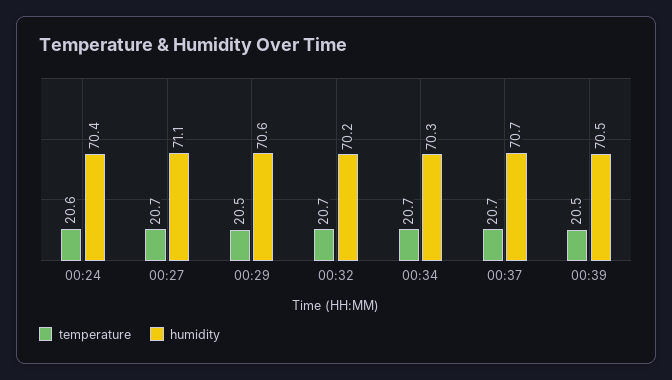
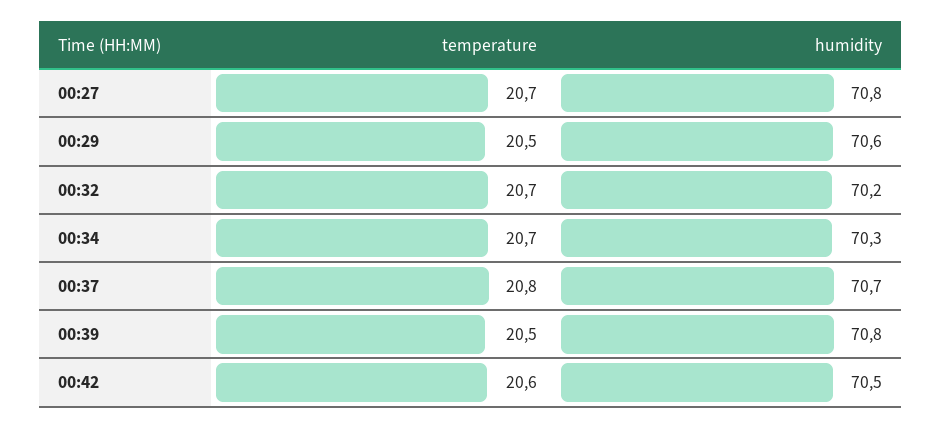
temperature, 00:24: 20.6 -> none
humidity, 00:24: 70.4 -> none
humidity, 00:27: 71.1 -> 70.8
temperature, 00:37: 20.7 -> 20.8
humidity, 00:39: 70.5 -> 70.8
temperature, 00:42: none -> 20.6
humidity, 00:42: none -> 70.5

